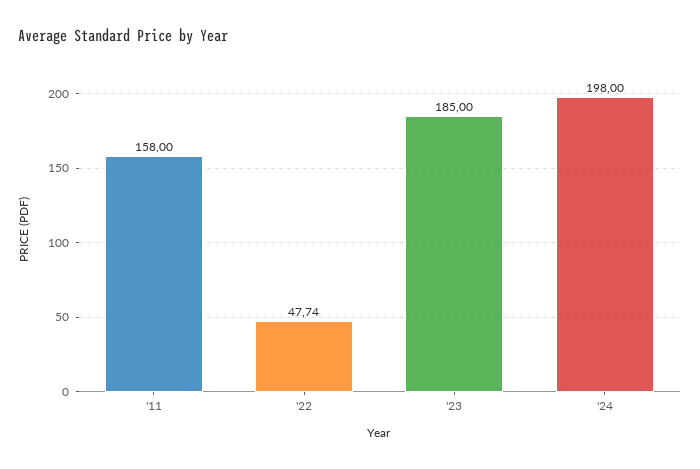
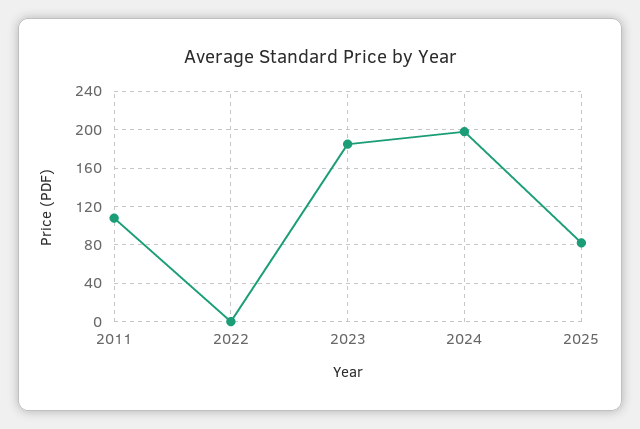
'11: 158 -> 110
'22: 47.74 -> 0
2025: none -> 80

